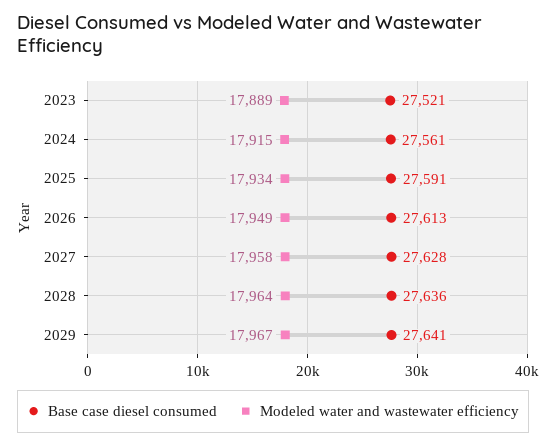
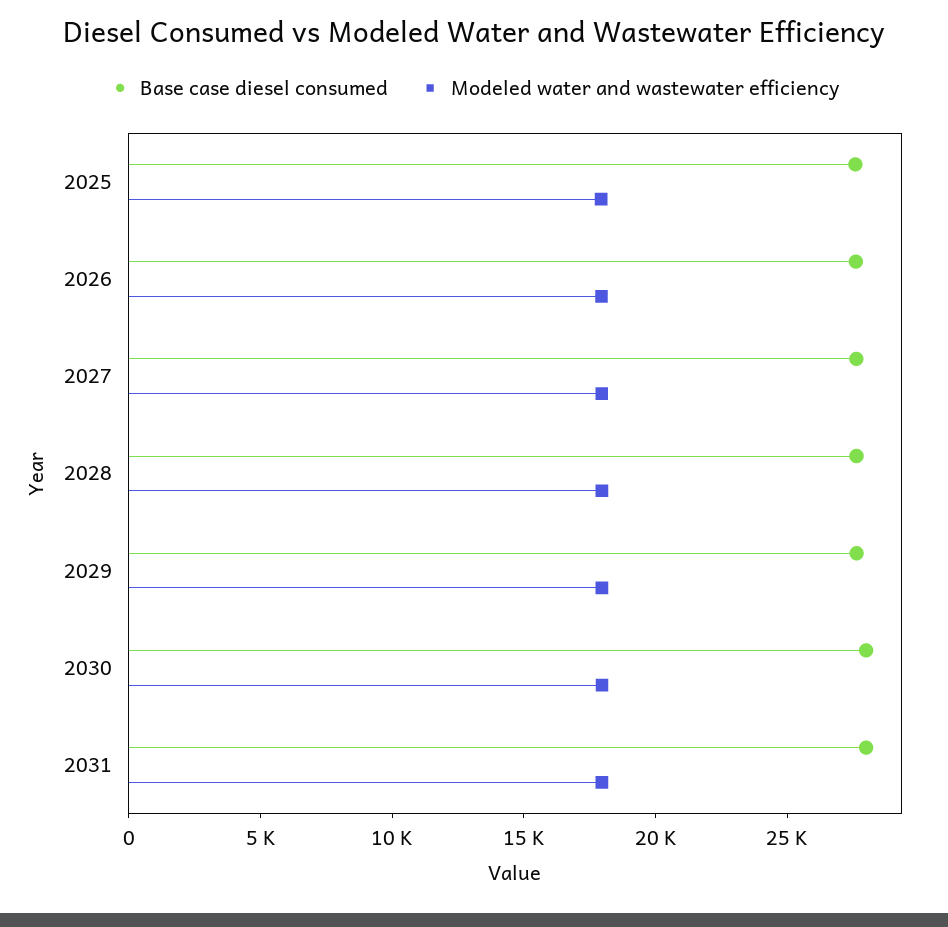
Base case diesel consumed, 2023: 27521 -> none
Modeled water and wastewater efficiency, 2023: 17889 -> none
Base case diesel consumed, 2024: 27561 -> none
Modeled water and wastewater efficiency, 2024: 17915 -> none
Base case diesel consumed, 2030: none -> 28000
Modeled water and wastewater efficiency, 2030: none -> 18000
Base case diesel consumed, 2031: none -> 28000
Modeled water and wastewater efficiency, 2031: none -> 18000

